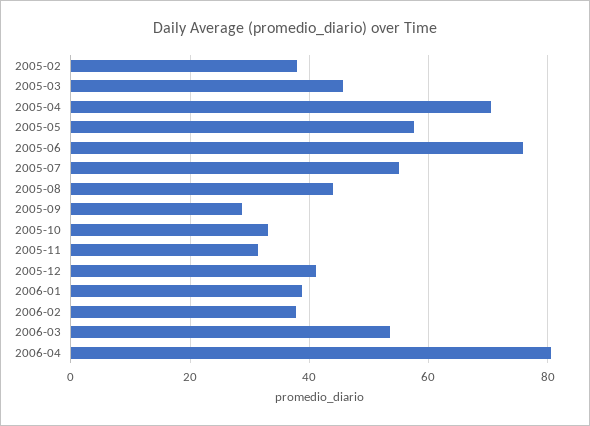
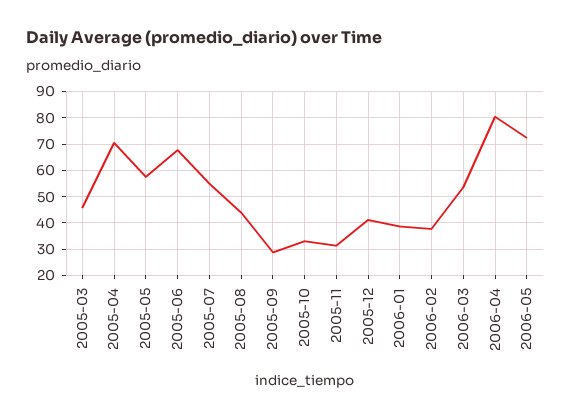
2005-02: 38 -> none
2005-06: 76 -> 67.5
2006-05: none -> 72.5

